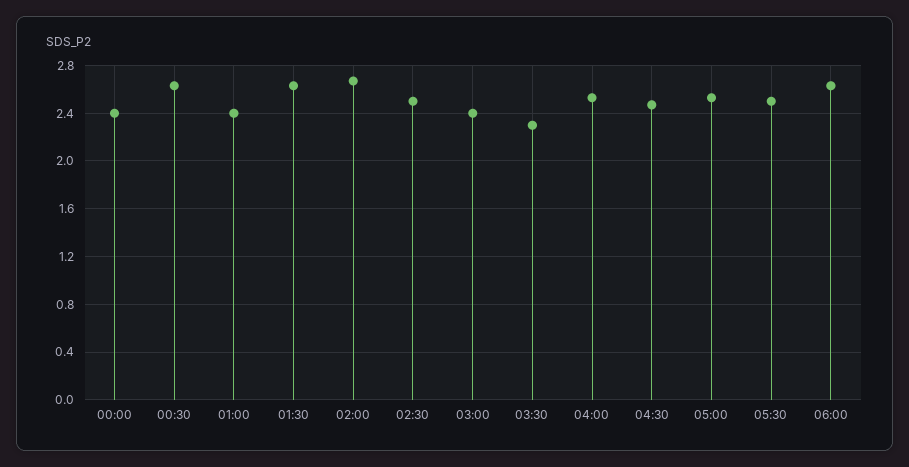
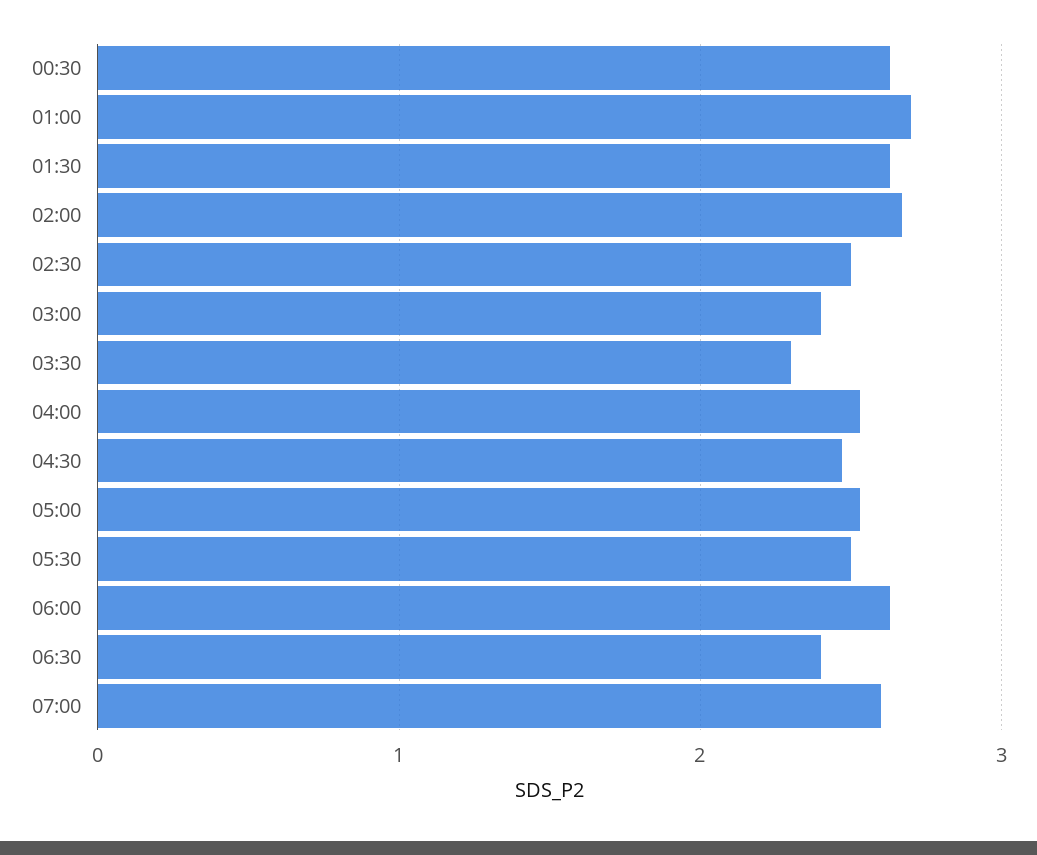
00:00: 2.4 -> none
01:00: 2.4 -> 2.7
06:30: none -> 2.4
07:00: none -> 2.6

